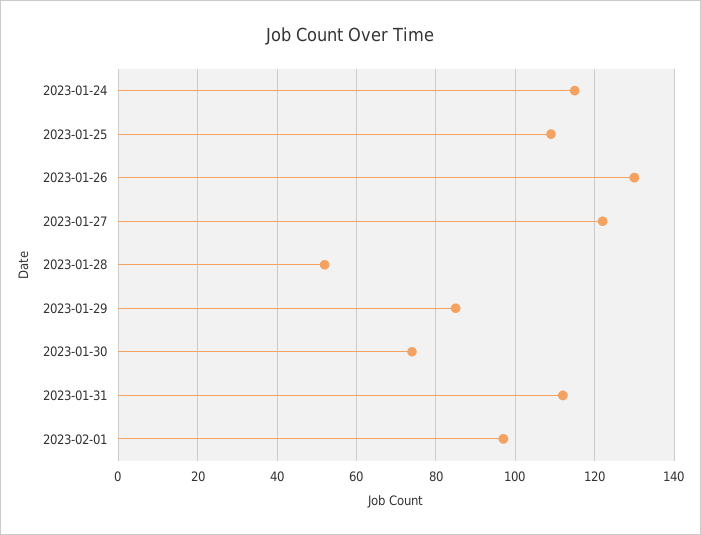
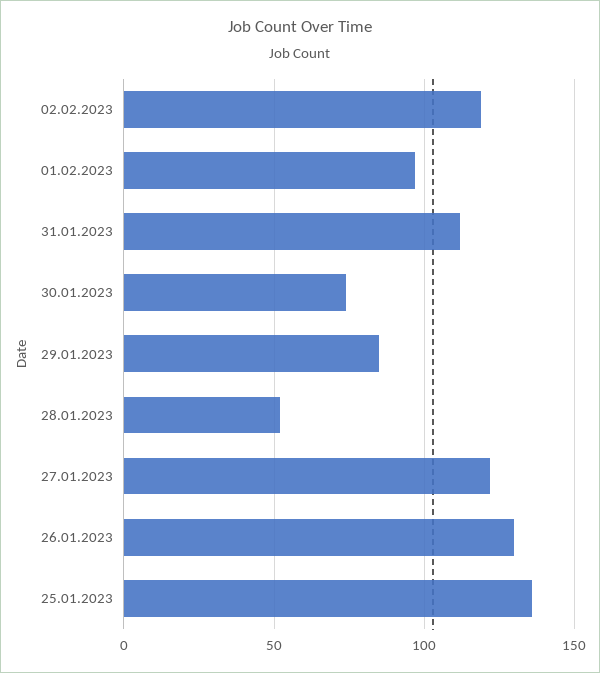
2023-01-24: 115 -> none
2023-01-25: 110 -> 135
02.02.2023: none -> 120

